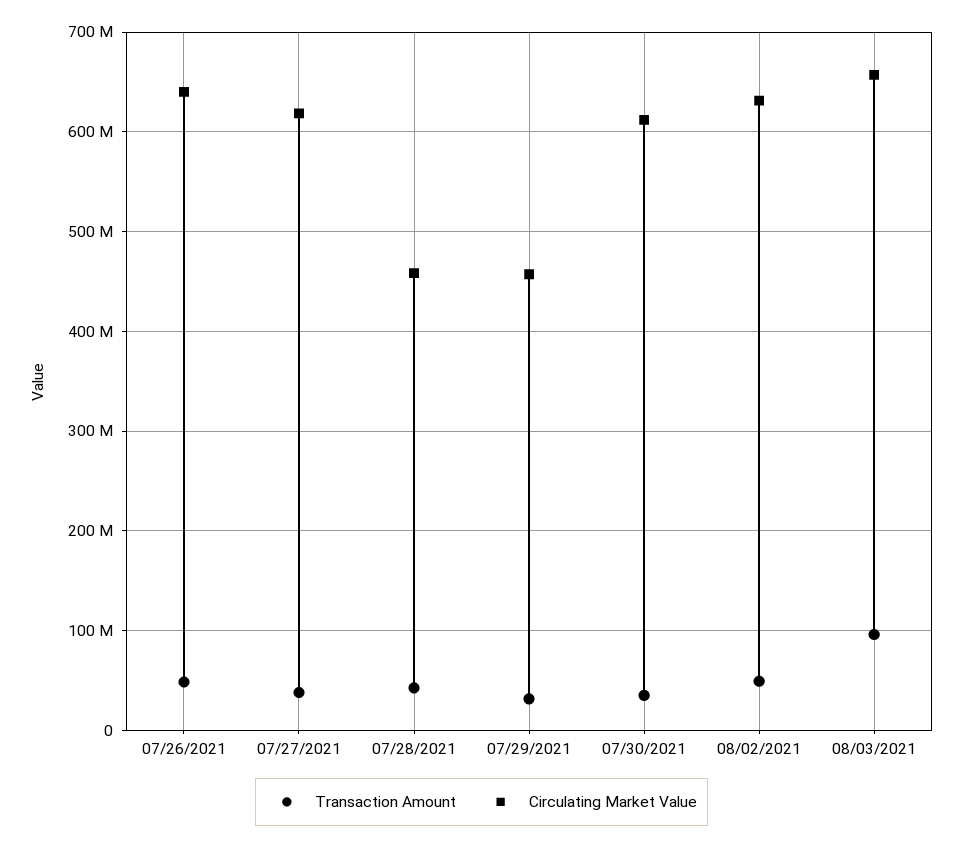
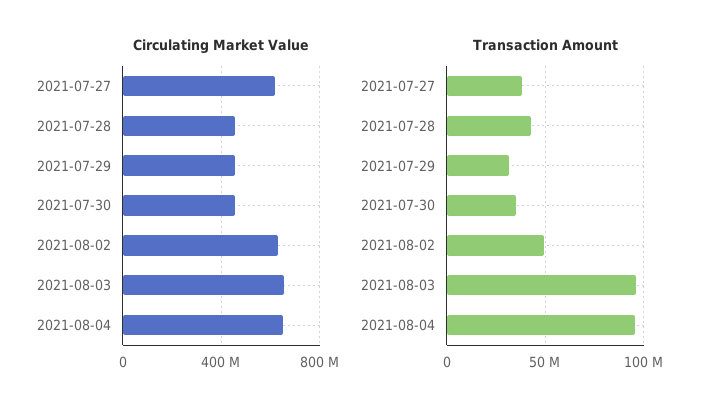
Transaction Amount, 07/26/2021: 50000000 -> none
Circulating Market Value, 07/26/2021: 640000000 -> none
Circulating Market Value, 07/30/2021: 610000000 -> 450000000
Circulating Market Value, 2021-08-04: none -> 650000000
Transaction Amount, 2021-08-04: none -> 95000000

